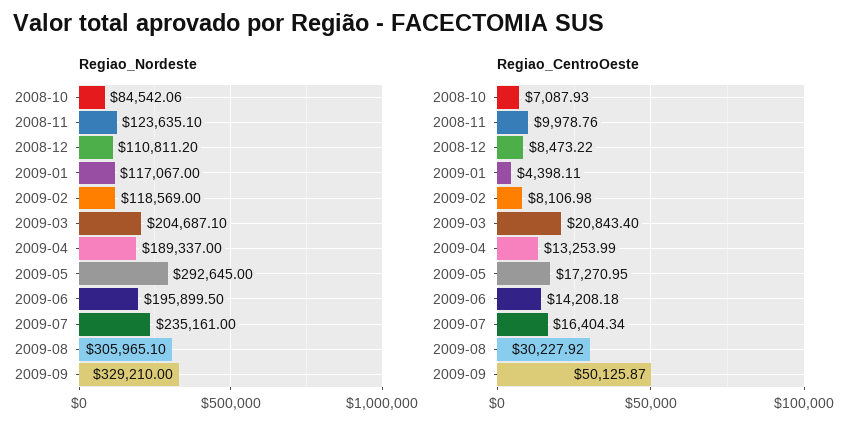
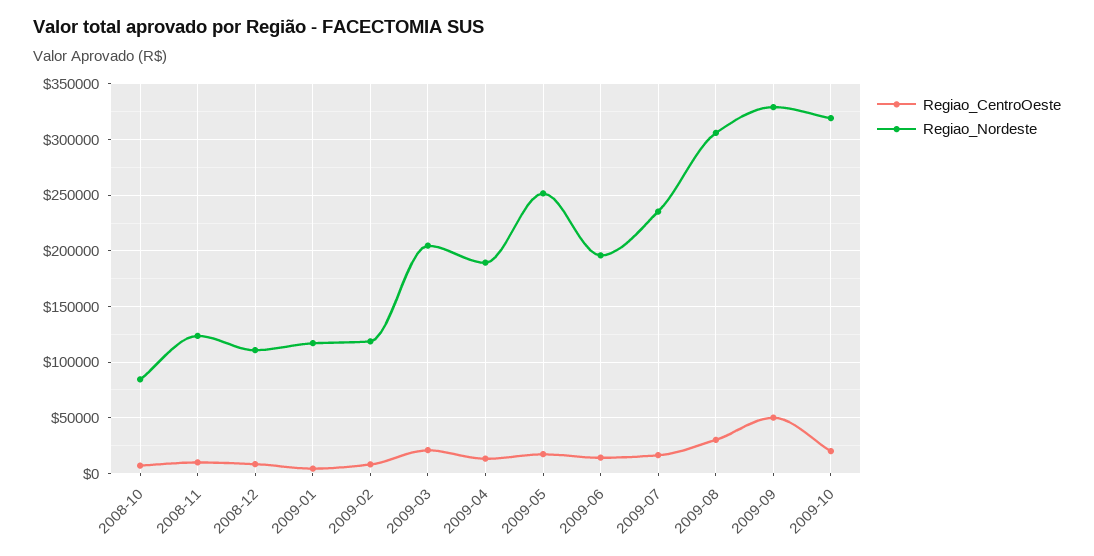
Regiao_Nordeste, 2009-05: 292645 -> 250000
Regiao_CentroOeste, 2009-10: none -> 20000
Regiao_Nordeste, 2009-10: none -> 320000

